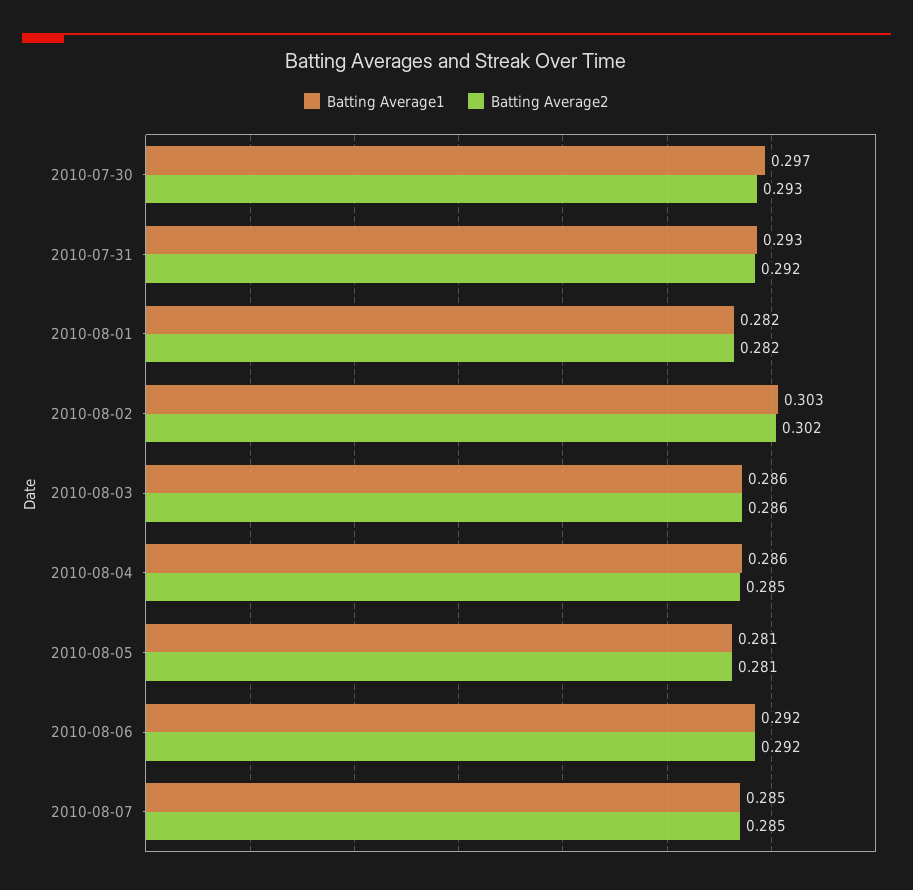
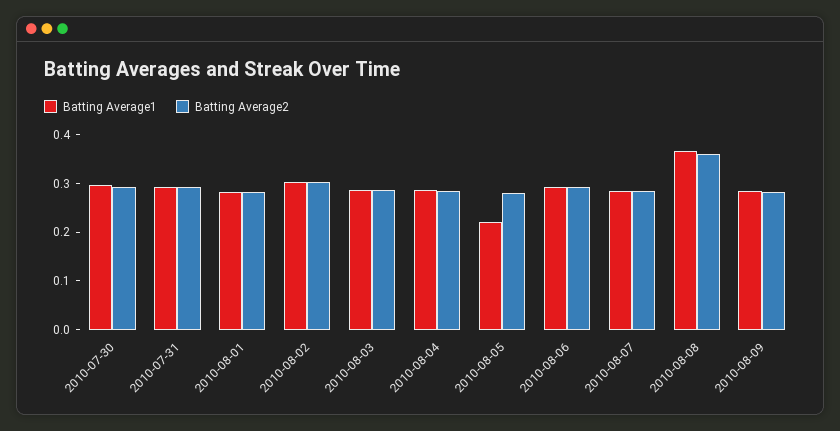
Batting Average1, 2010-08-05: 0.281 -> 0.22
Batting Average1, 2010-08-08: none -> 0.36
Batting Average2, 2010-08-08: none -> 0.36
Batting Average1, 2010-08-09: none -> 0.28
Batting Average2, 2010-08-09: none -> 0.28

